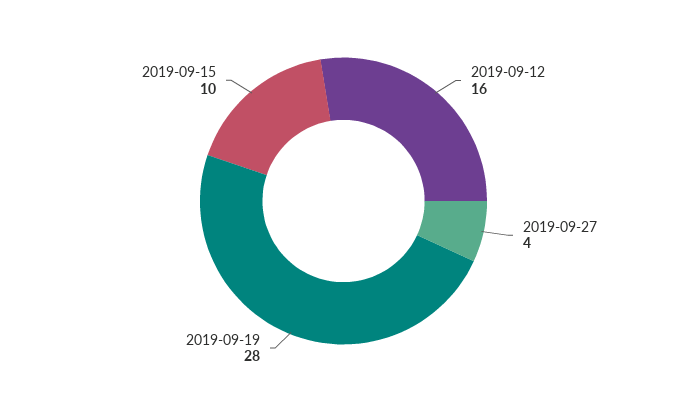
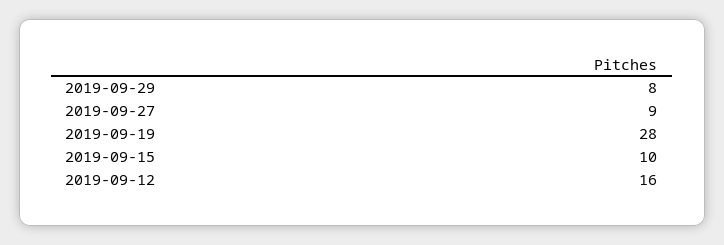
2019-09-27: 4 -> 9
2019-09-29: none -> 8

